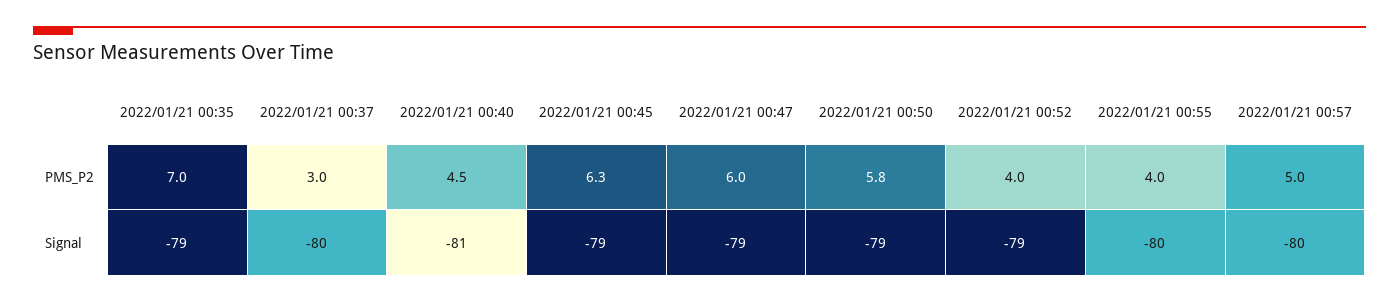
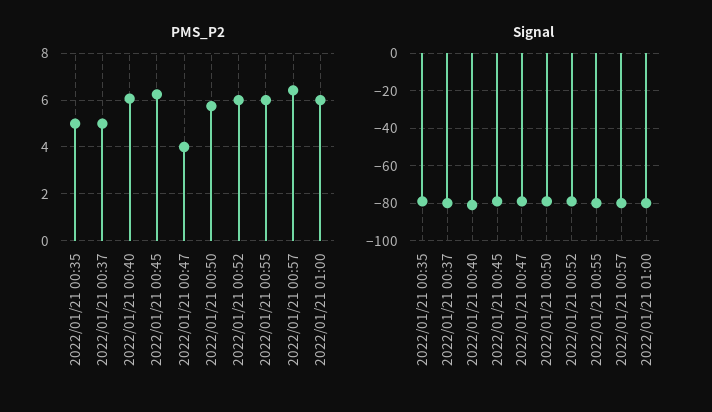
PMS_P2, 2022/01/21 00:35: 7 -> 5
PMS_P2, 2022/01/21 00:37: 3 -> 5
PMS_P2, 2022/01/21 00:40: 4.5 -> 6
PMS_P2, 2022/01/21 00:47: 6 -> 4
PMS_P2, 2022/01/21 00:52: 4 -> 6
PMS_P2, 2022/01/21 00:55: 4 -> 6
PMS_P2, 2022/01/21 00:57: 5 -> 6.5
PMS_P2, 2022/01/21 01:00: none -> 6
Signal, 2022/01/21 01:00: none -> -80

